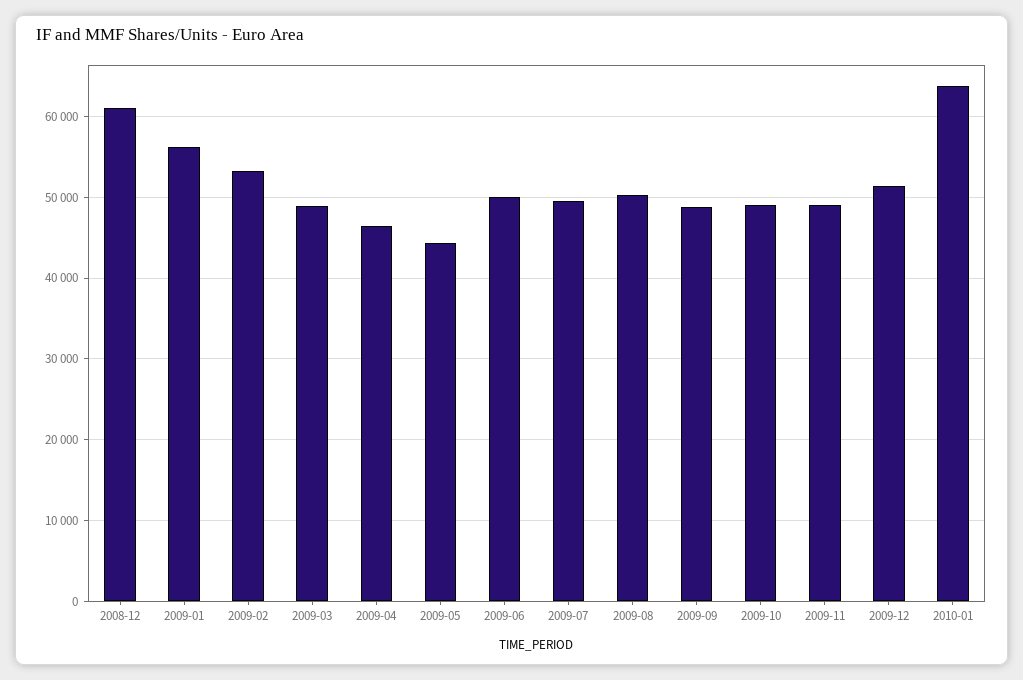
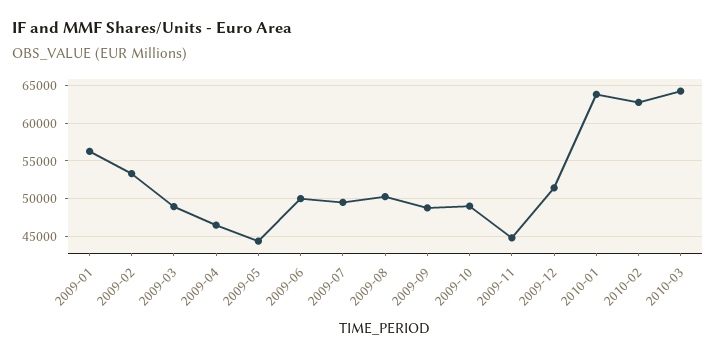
2008-12: 61000 -> none
2009-11: 49000 -> 45000
2010-02: none -> 63000
2010-03: none -> 64000

